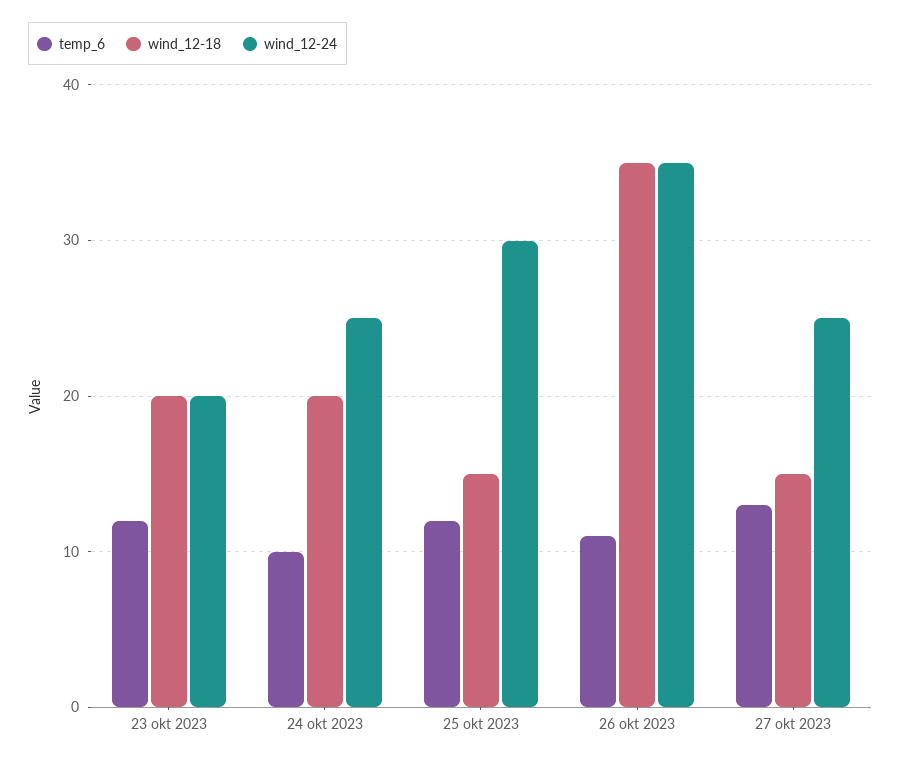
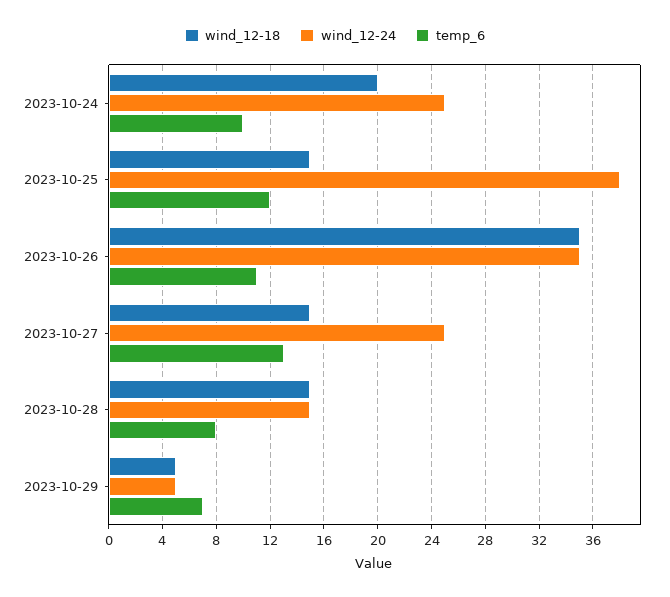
temp_6, 23 okt 2023: 12 -> none
wind_12-18, 23 okt 2023: 20 -> none
wind_12-24, 23 okt 2023: 20 -> none
wind_12-24, 25 okt 2023: 30 -> 38
wind_12-18, 2023-10-28: none -> 15
wind_12-24, 2023-10-28: none -> 15
temp_6, 2023-10-28: none -> 8
wind_12-18, 2023-10-29: none -> 5
wind_12-24, 2023-10-29: none -> 5
temp_6, 2023-10-29: none -> 7

